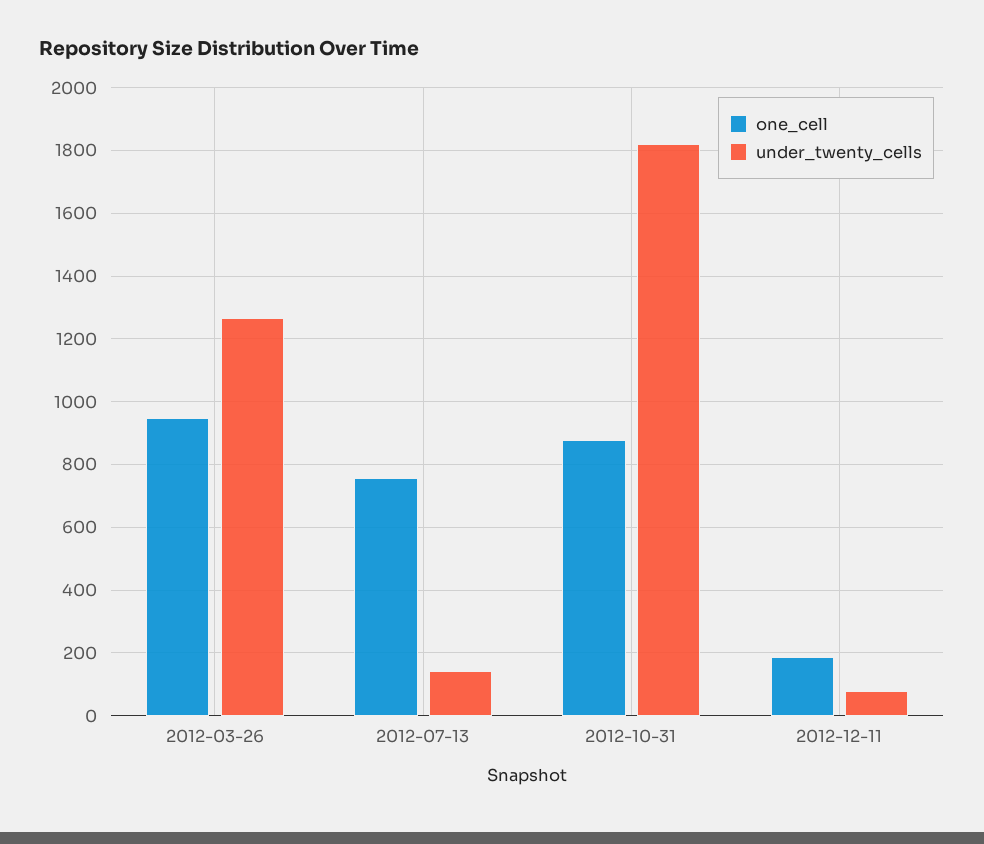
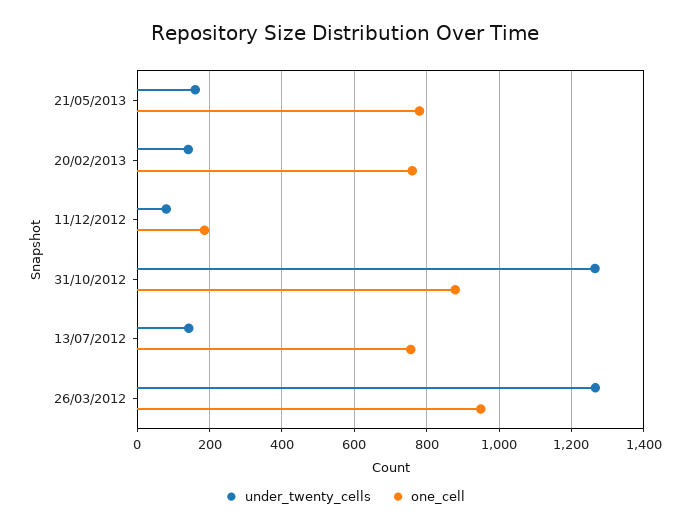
under_twenty_cells, 2012-10-31: 1820 -> 1260
under_twenty_cells, 21/05/2013: none -> 160
one_cell, 21/05/2013: none -> 780
under_twenty_cells, 20/02/2013: none -> 140
one_cell, 20/02/2013: none -> 760

